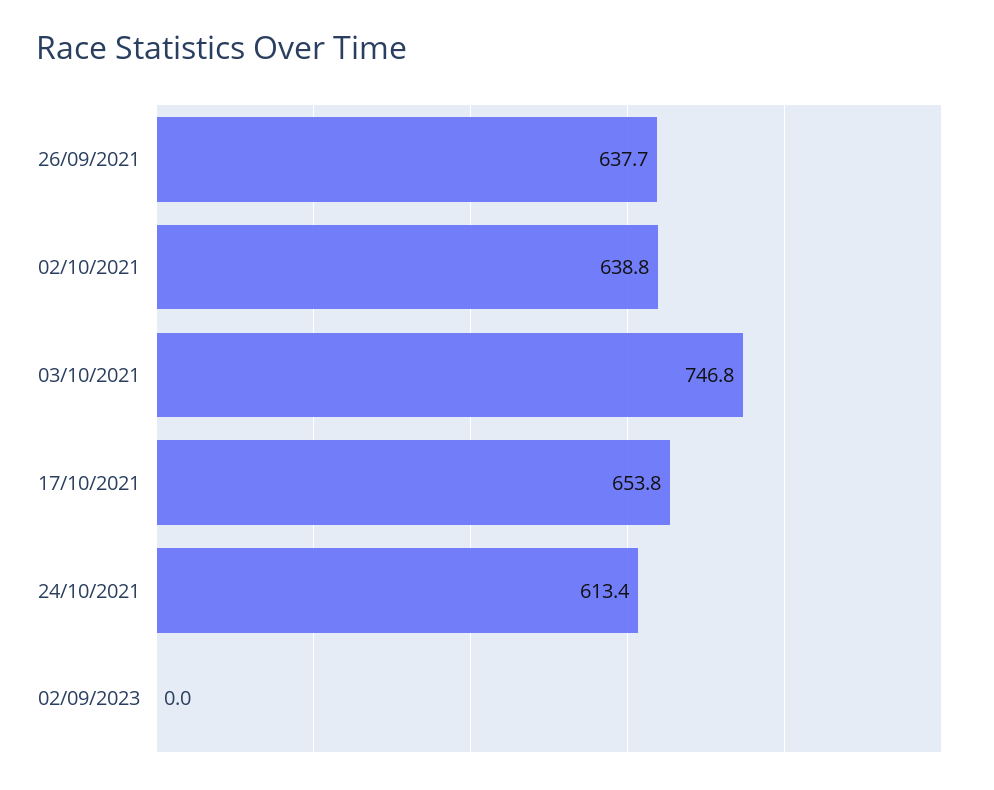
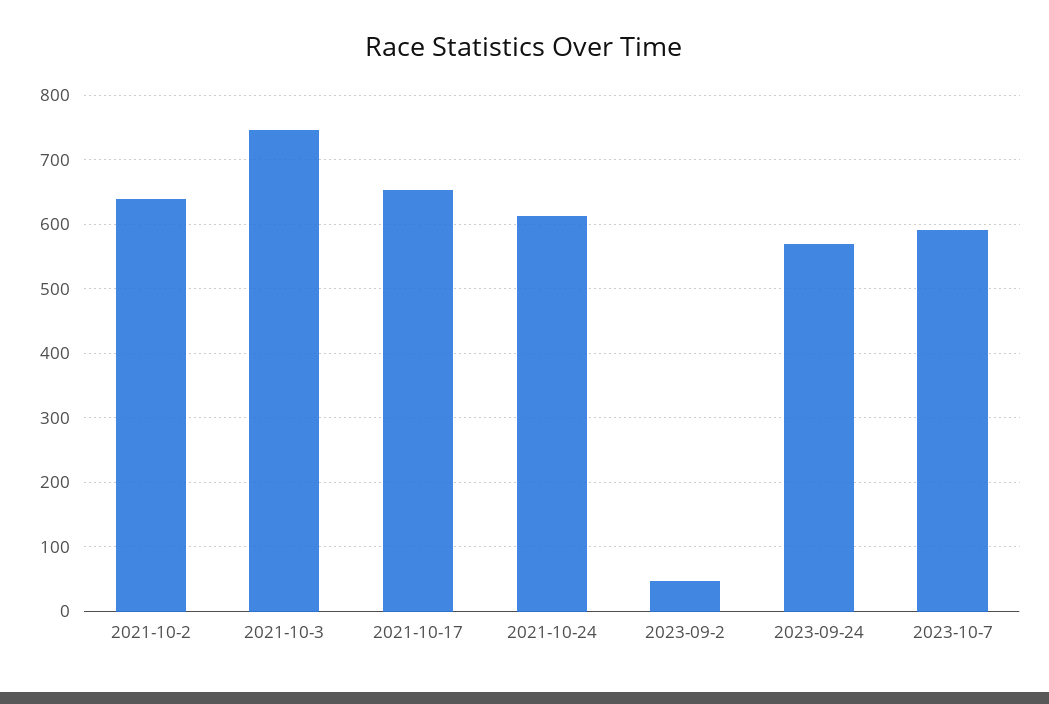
26/09/2021: 637.7 -> none
02/09/2023: 0 -> 50
2023-09-24: none -> 570
2023-10-7: none -> 590

